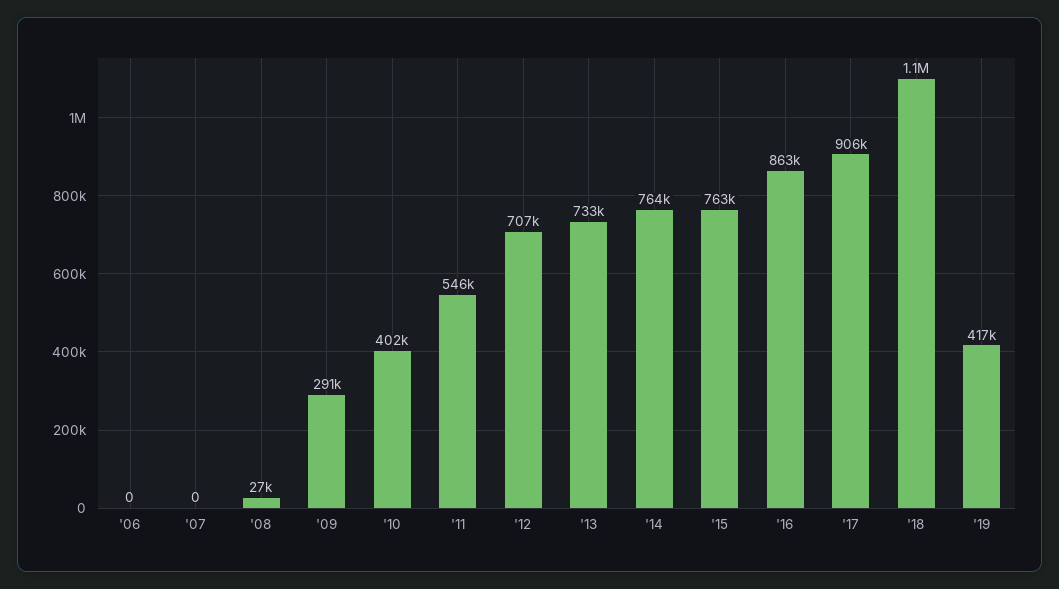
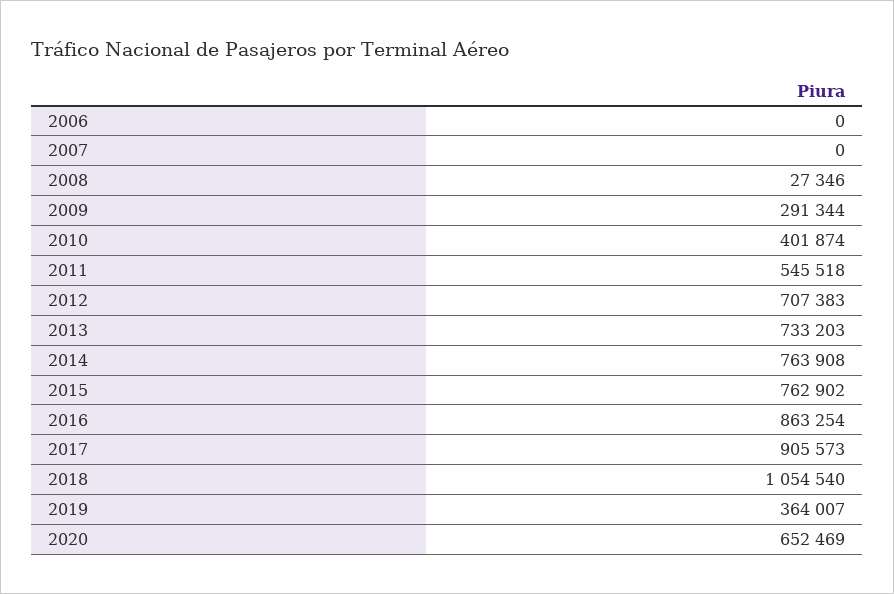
'19: 417000 -> 364007
2020: none -> 652469

